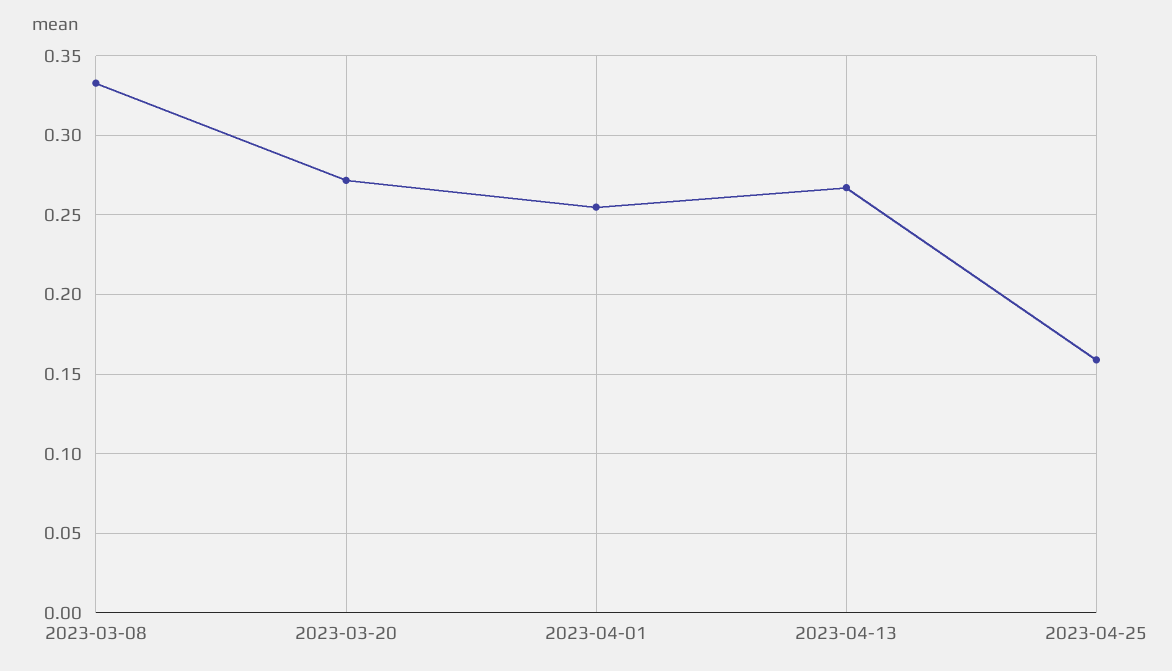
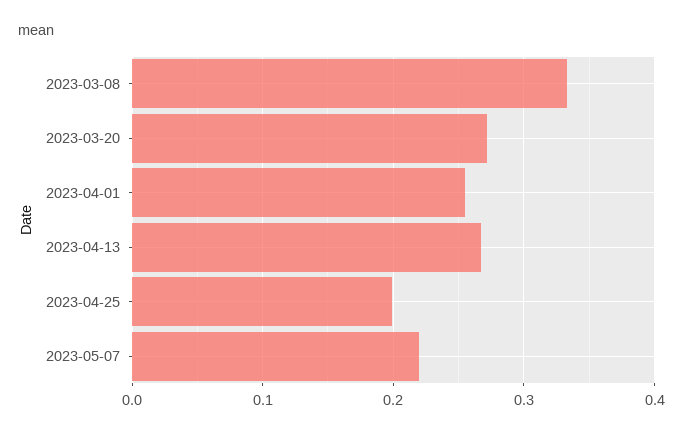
2023-04-25: 0.16 -> 0.2
2023-05-07: none -> 0.22

